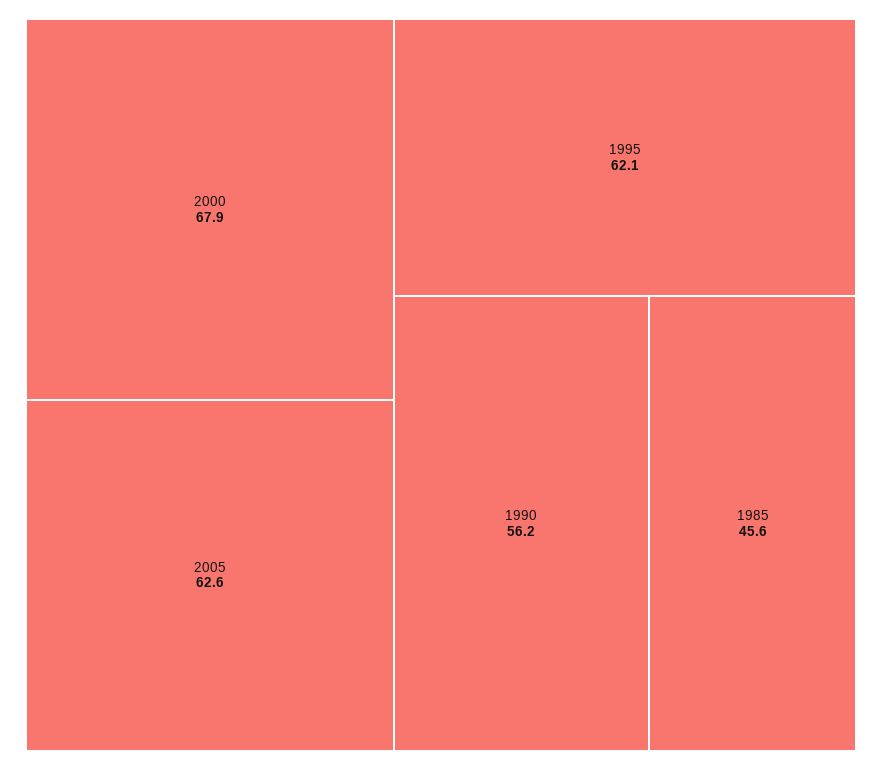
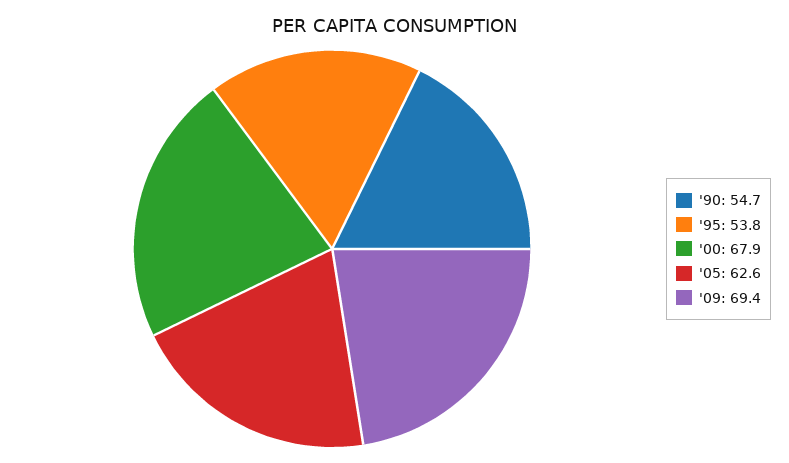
1995: 62.1 -> 53.8
1990: 56.2 -> 54.7
1985: 45.6 -> none
'09: none -> 69.4

